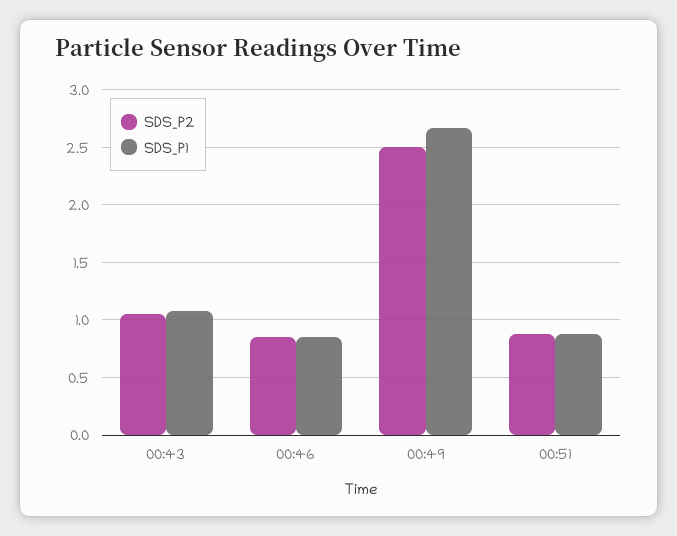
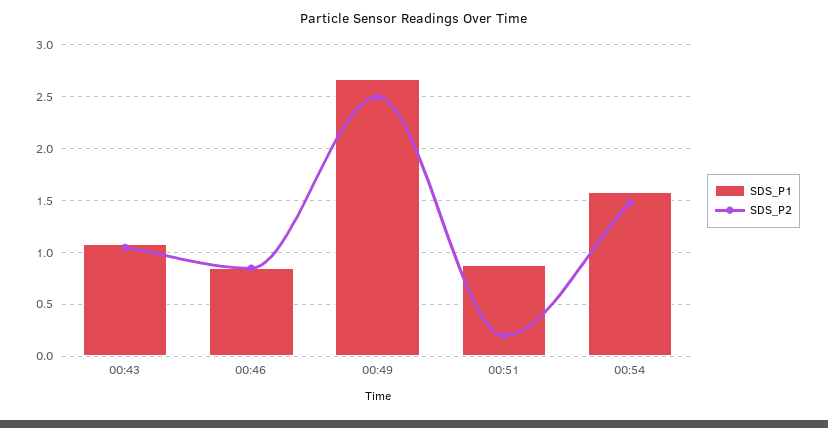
SDS_P2, 00:51: 0.9 -> 0.2
SDS_P1, 00:54: none -> 1.6
SDS_P2, 00:54: none -> 1.5

